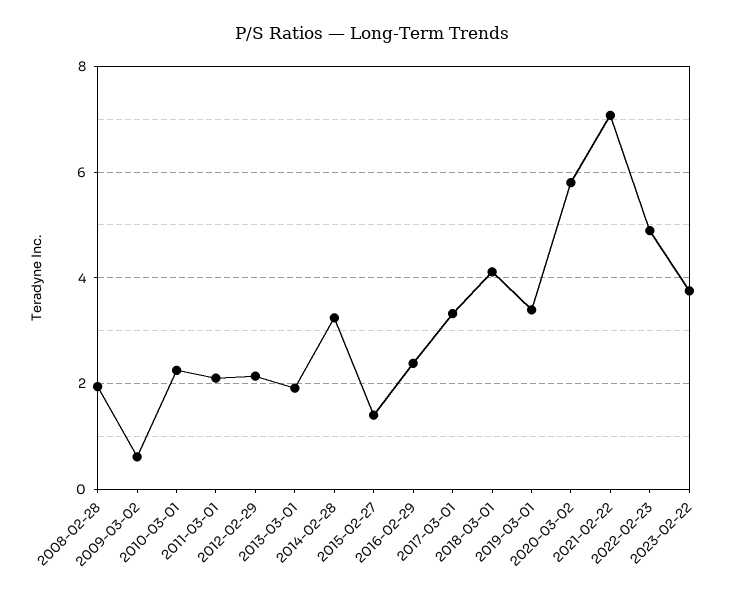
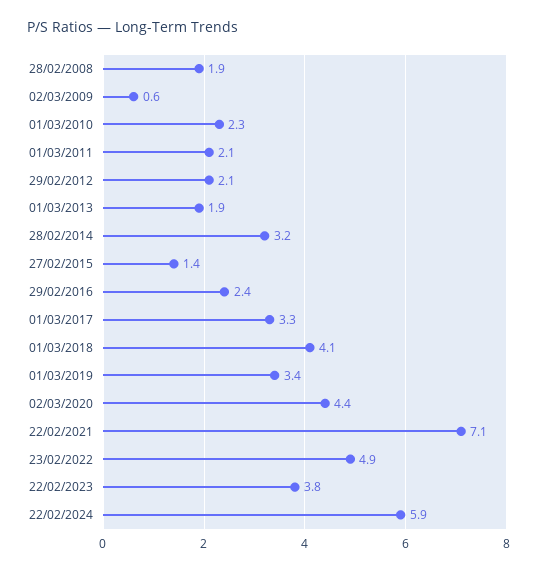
2020-03-02: 5.8 -> 4.4
22/02/2024: none -> 5.9

